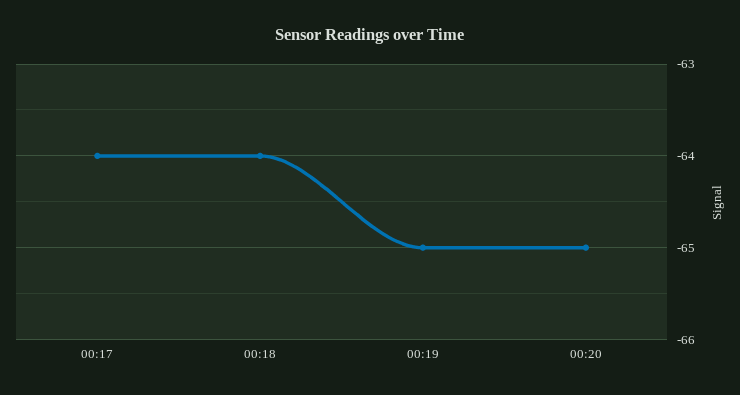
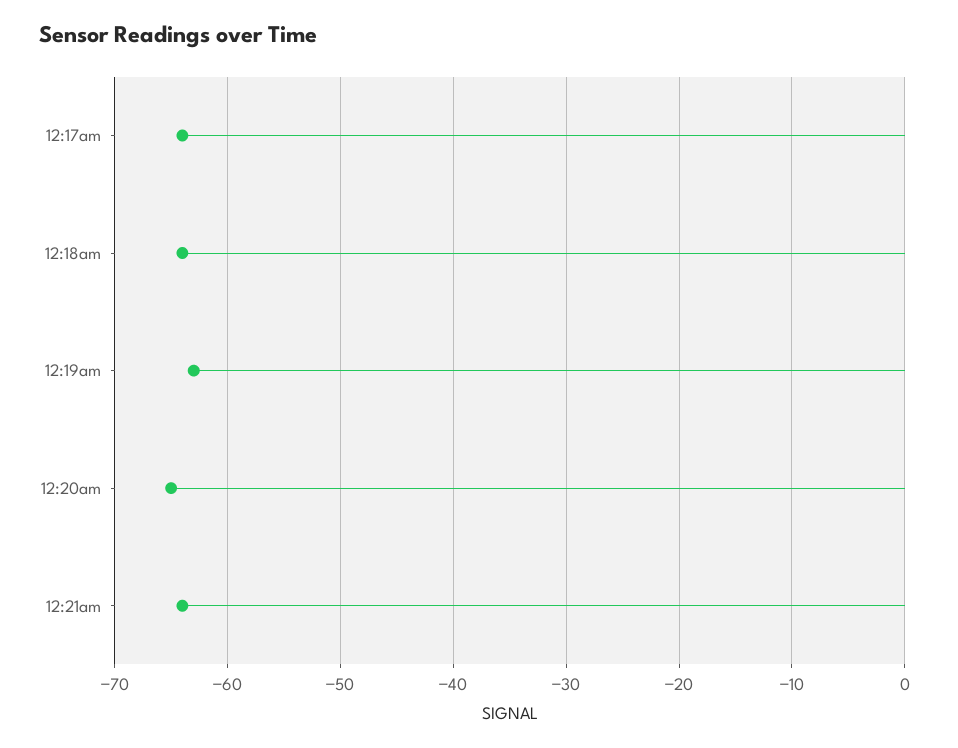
00:19: -65 -> -63
12:21am: none -> -64

